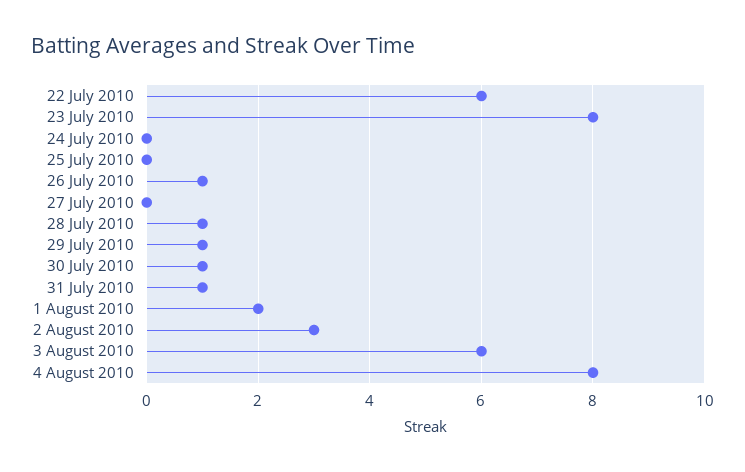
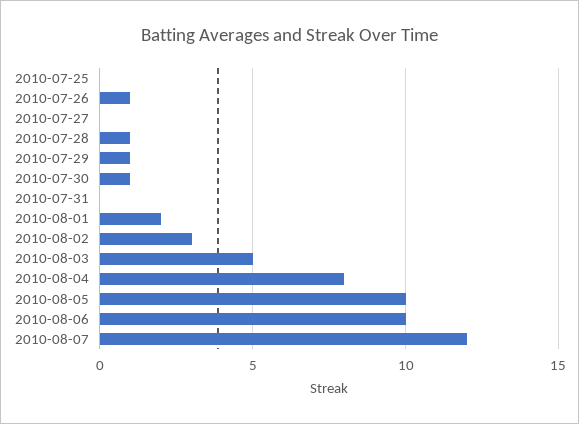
22 July 2010: 6 -> none
23 July 2010: 8 -> none
24 July 2010: 0 -> none
31 July 2010: 1 -> 0
3 August 2010: 6 -> 5
2010-08-05: none -> 10
2010-08-06: none -> 10
2010-08-07: none -> 12

